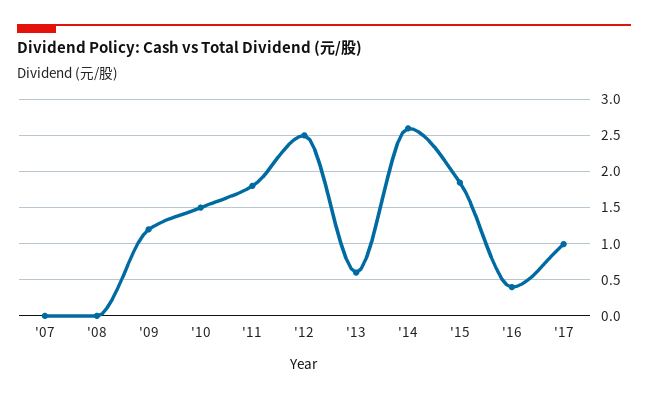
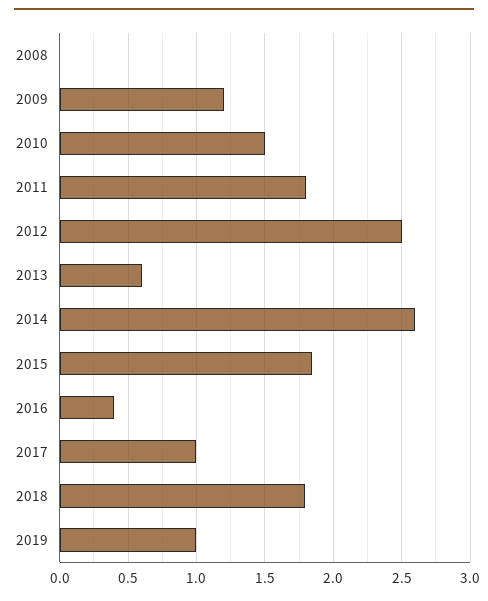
'07: 0 -> none
2018: none -> 1.8
2019: none -> 1

